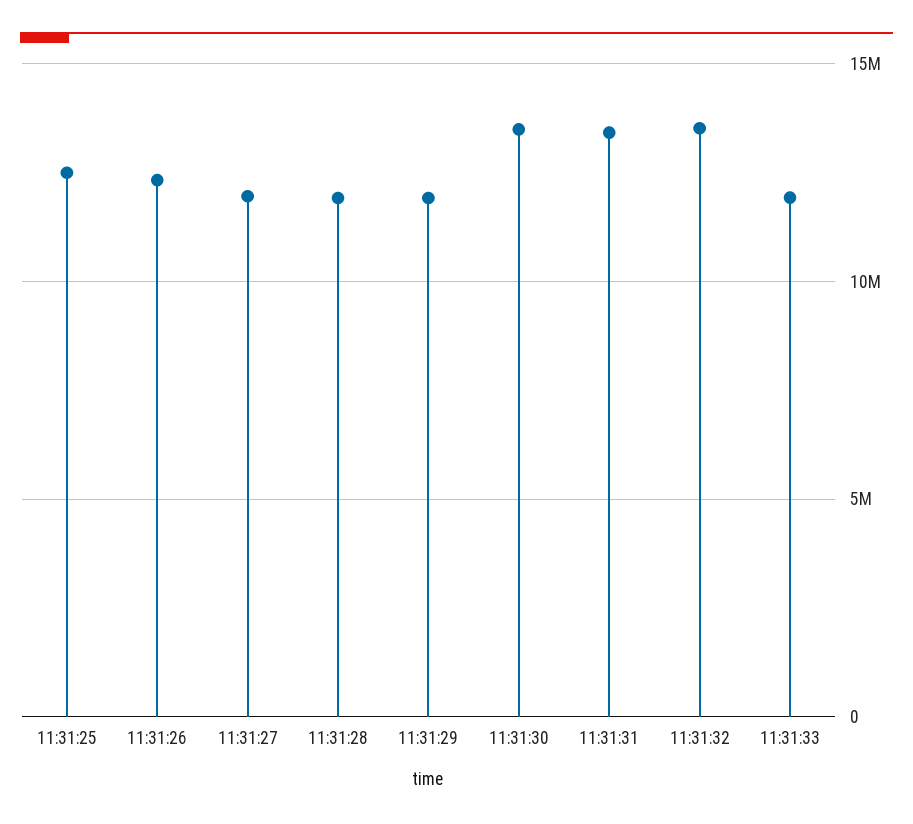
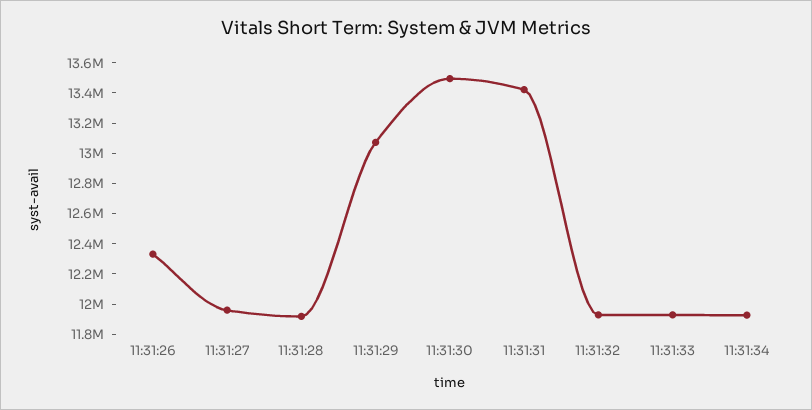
11:31:25: 12500000 -> none
11:31:29: 12000000 -> 13100000
11:31:32: 13500000 -> 11900000
11:31:34: none -> 11900000

